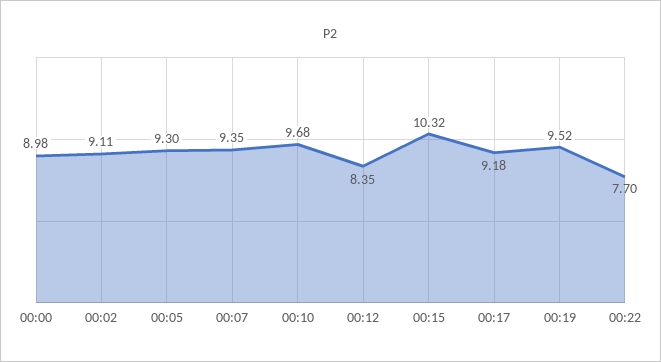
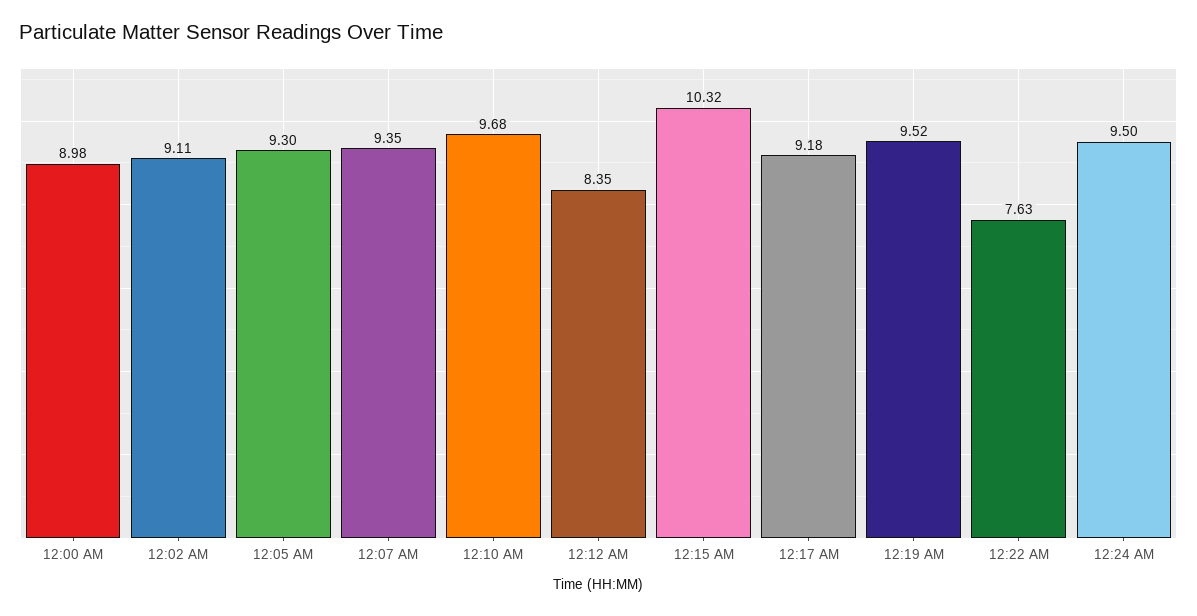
00:22: 7.7 -> 7.63
12:24 AM: none -> 9.5

